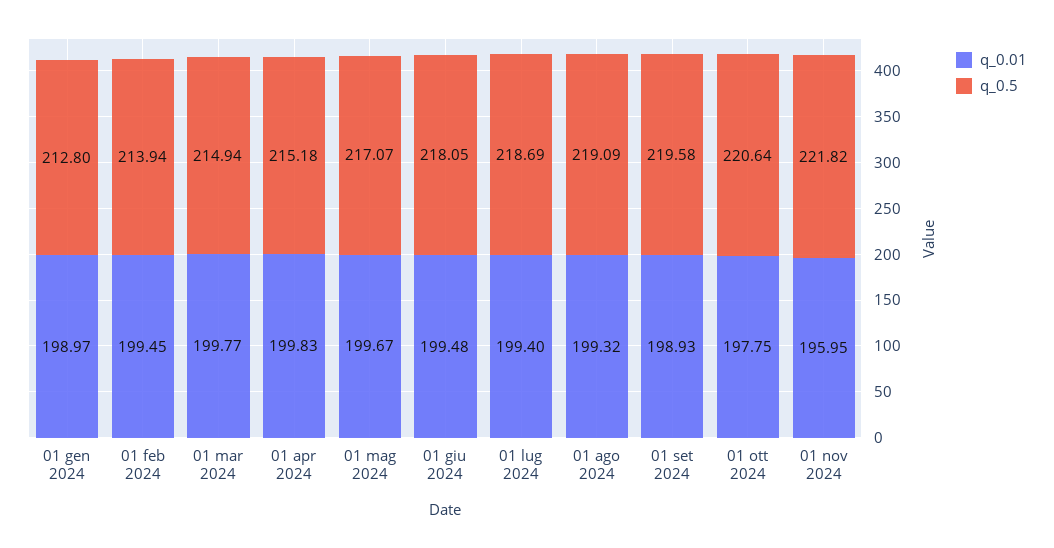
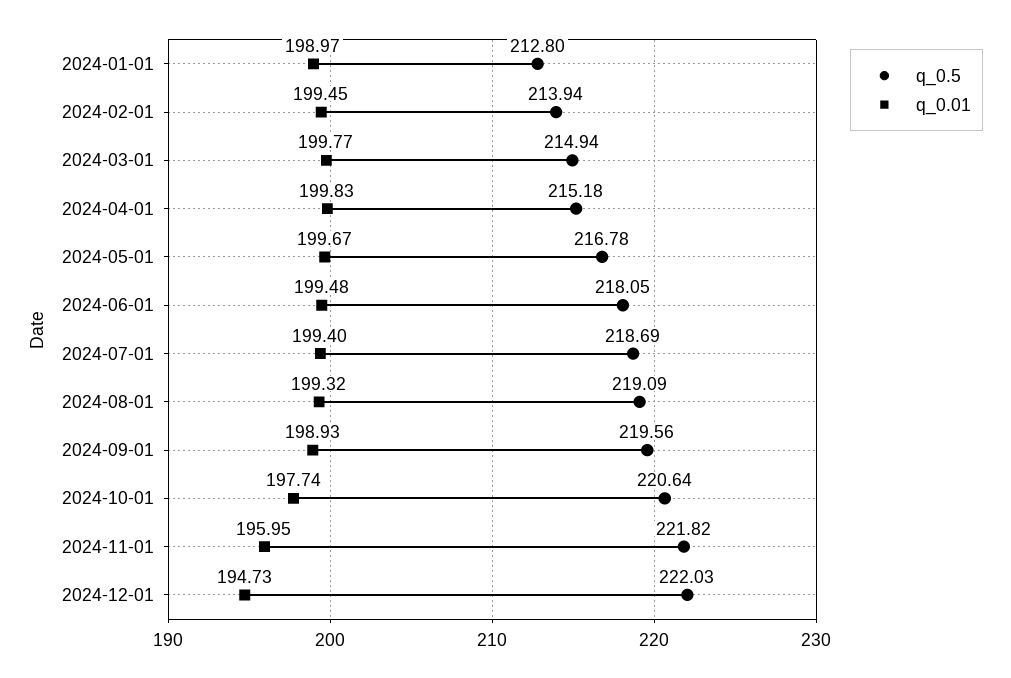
q_0.5, 01 mag 2024: 217.07 -> 216.78
q_0.5, 01 set 2024: 219.58 -> 219.56
q_0.01, 01 ott 2024: 197.75 -> 197.74
q_0.5, 2024-12-01: none -> 222.03
q_0.01, 2024-12-01: none -> 194.73

